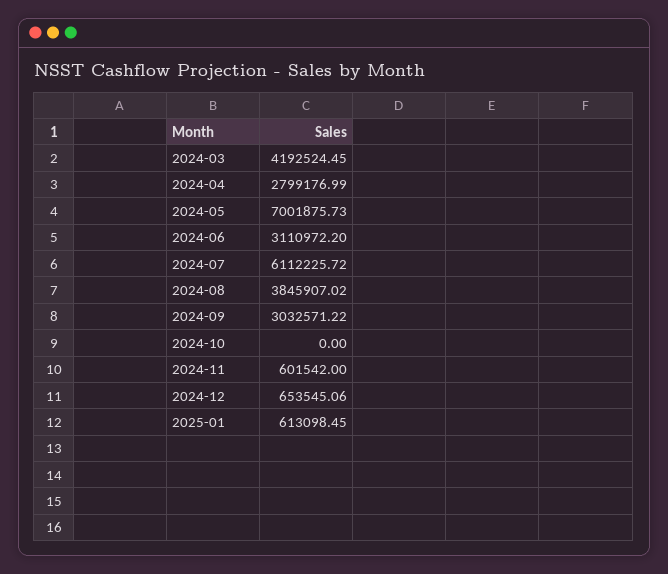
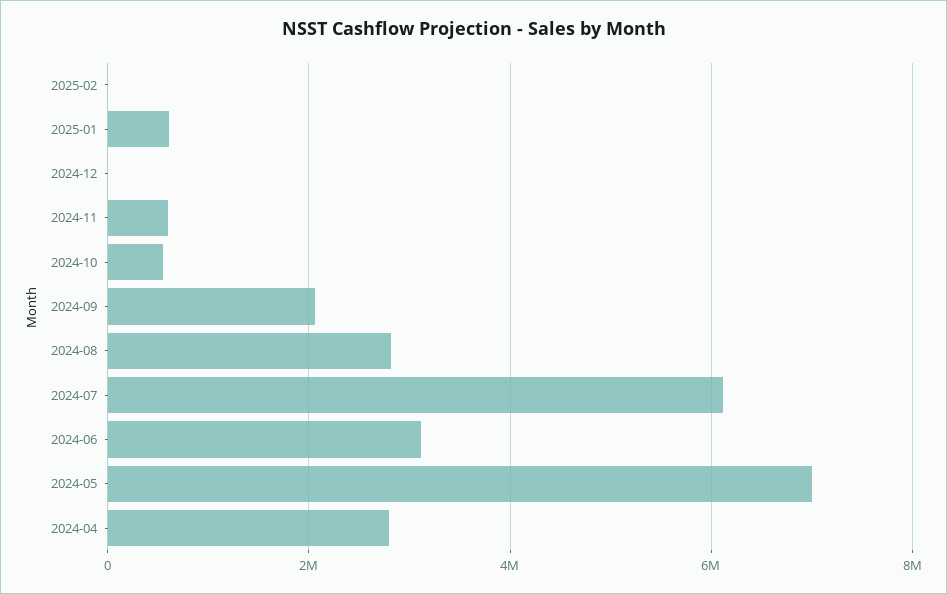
2024-03: 4192524.45 -> none
2024-08: 3845907.02 -> 2800000
2024-09: 3032571.22 -> 2000000
2024-10: 0 -> 600000
2024-12: 653545.06 -> 0
2025-02: none -> 0

